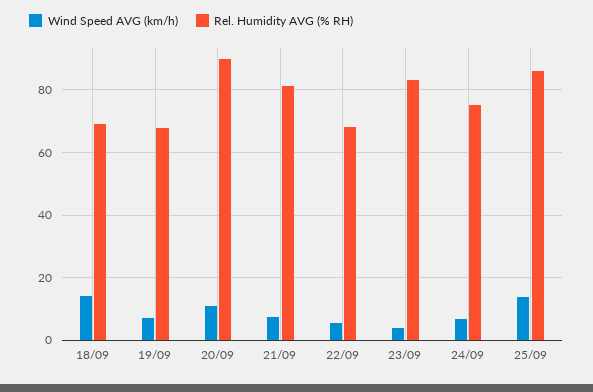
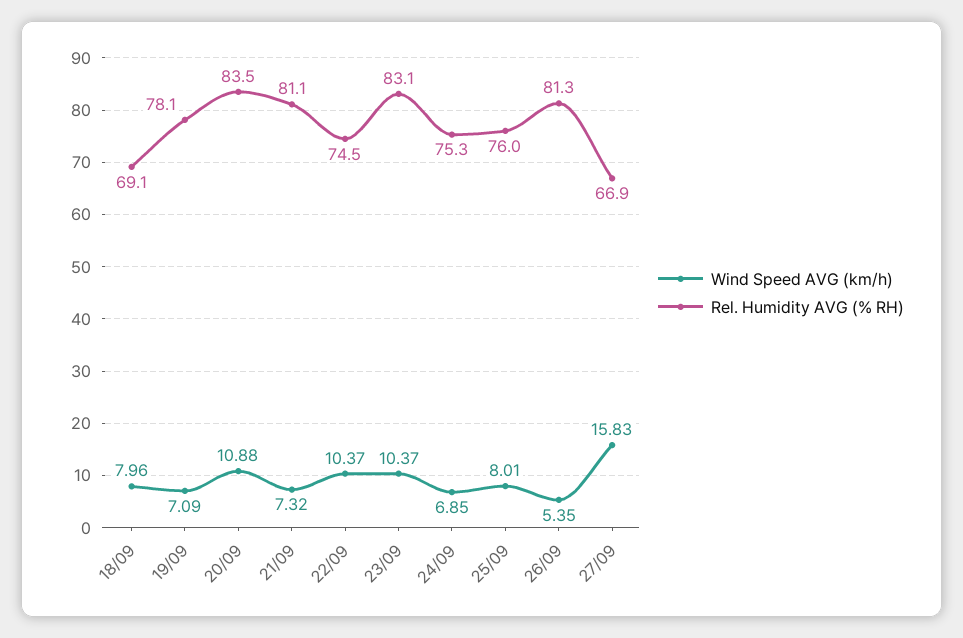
Wind Speed AVG (km/h), 18/09: 14 -> 7.96
Rel. Humidity AVG (% RH), 19/09: 68 -> 78.1
Rel. Humidity AVG (% RH), 20/09: 90 -> 83.5
Wind Speed AVG (km/h), 22/09: 6 -> 10.37
Rel. Humidity AVG (% RH), 22/09: 68 -> 74.5
Wind Speed AVG (km/h), 23/09: 4 -> 10.37
Wind Speed AVG (km/h), 25/09: 14 -> 8.01
Rel. Humidity AVG (% RH), 25/09: 86 -> 76
Wind Speed AVG (km/h), 26/09: none -> 5.35
Rel. Humidity AVG (% RH), 26/09: none -> 81.3
Wind Speed AVG (km/h), 27/09: none -> 15.83
Rel. Humidity AVG (% RH), 27/09: none -> 66.9

